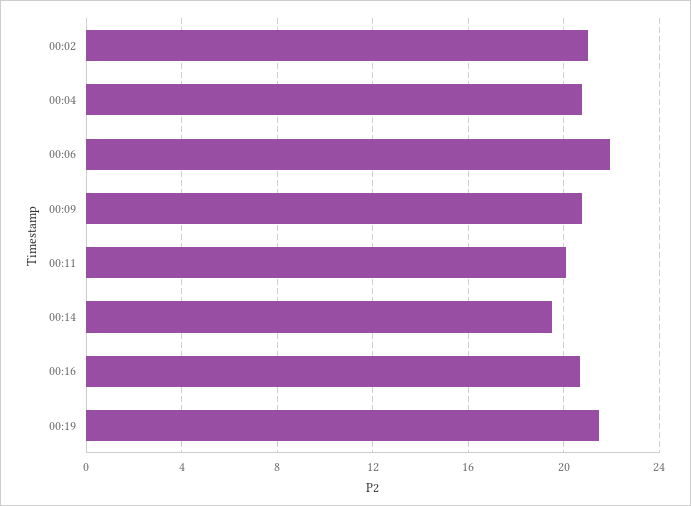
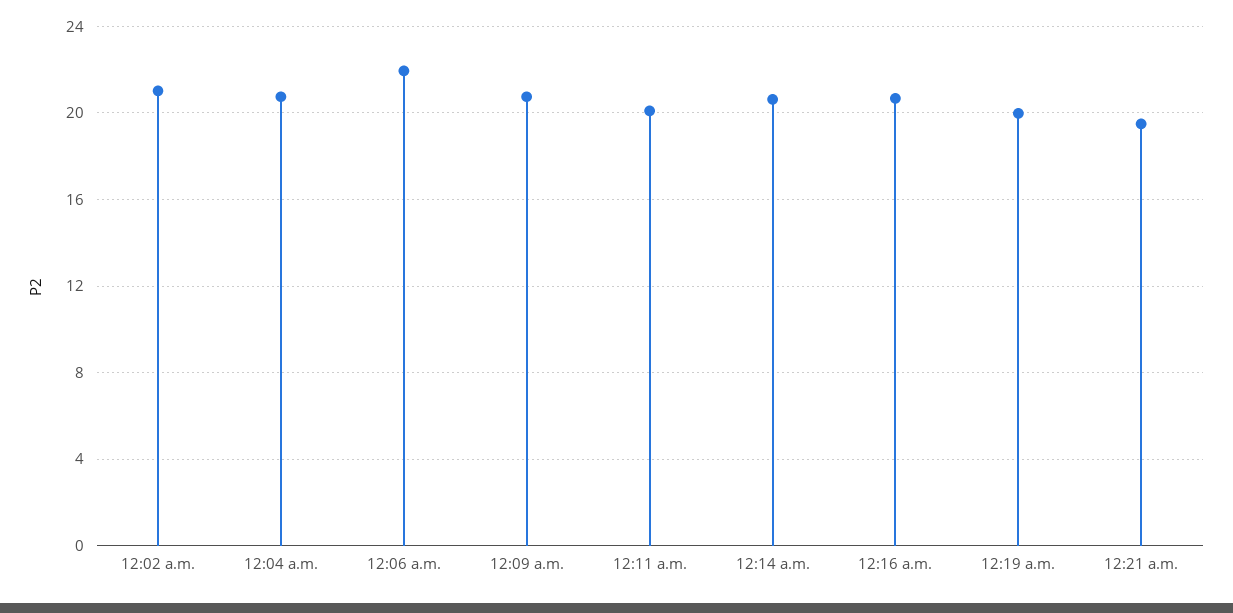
00:14: 19.5 -> 20.5
00:19: 21.5 -> 20
12:21 a.m.: none -> 19.5

